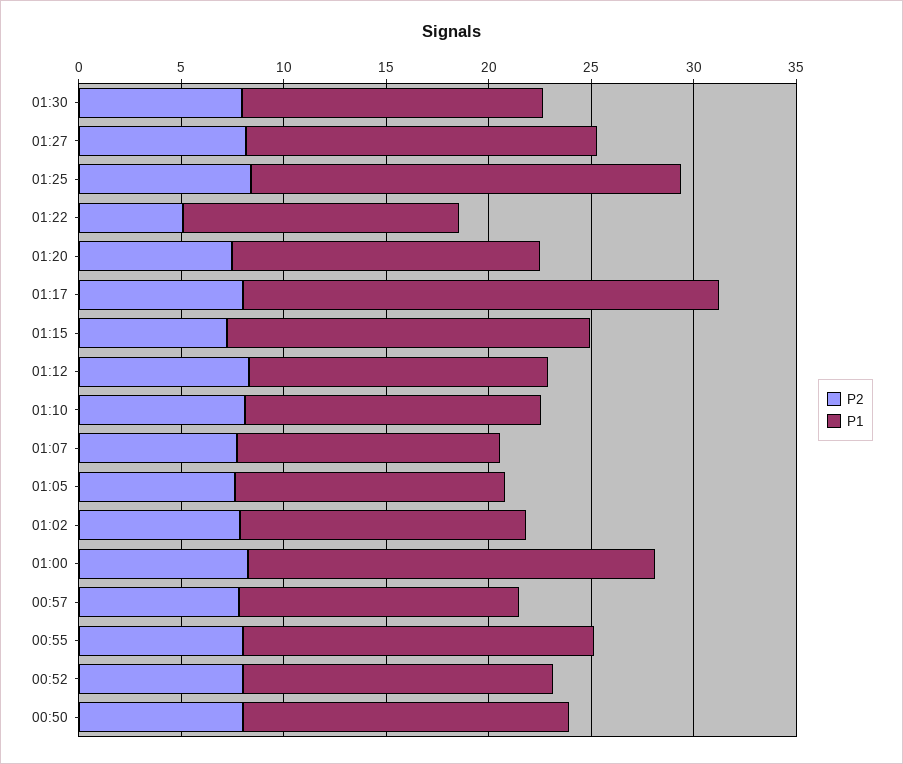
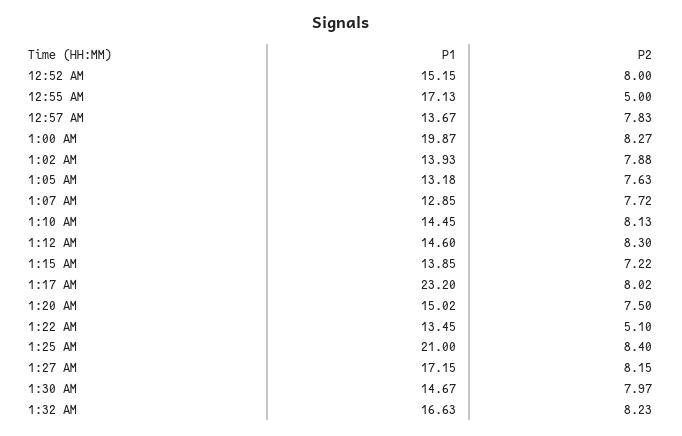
P1, 01:15: 18 -> 13.85
P2, 00:55: 8 -> 5
P2, 00:50: 8 -> none
P1, 00:50: 16 -> none
P1, 1:32 AM: none -> 16.63
P2, 1:32 AM: none -> 8.23

